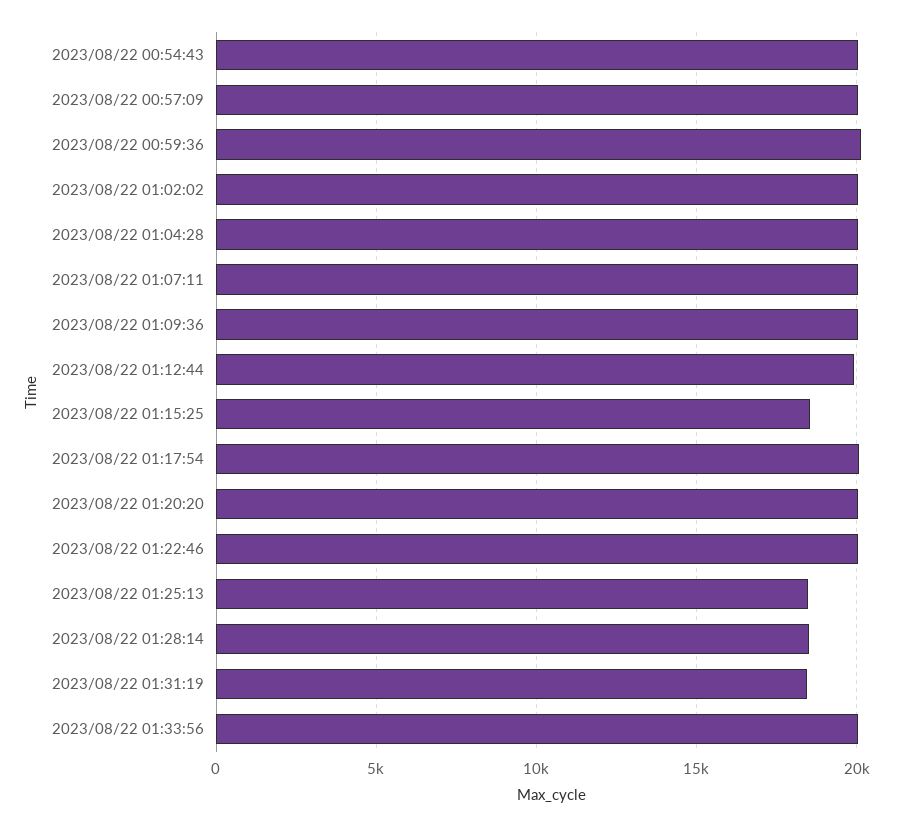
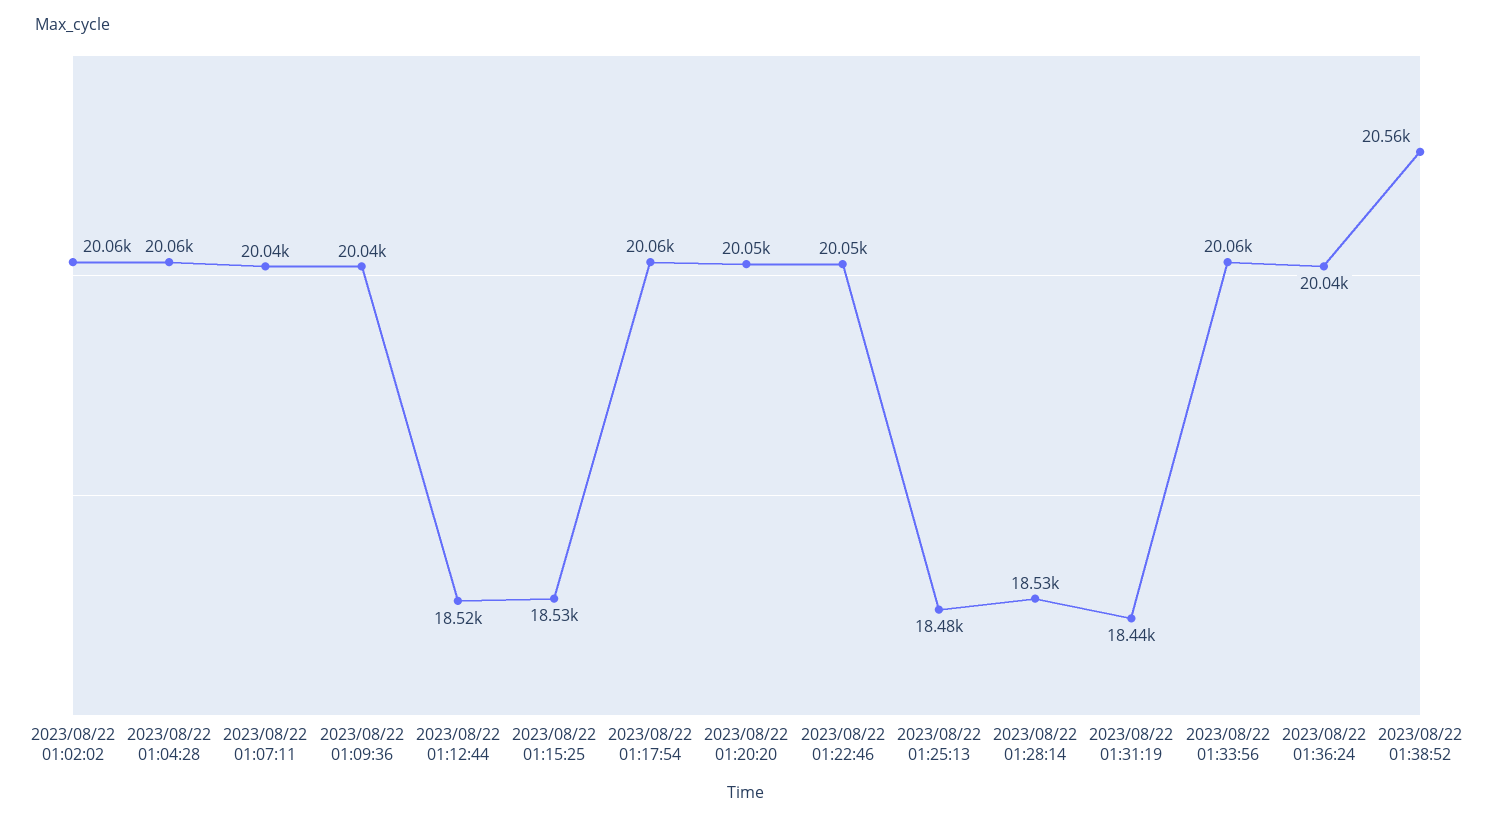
2023/08/22 00:54:43: 20000 -> none
2023/08/22 00:57:09: 20000 -> none
2023/08/22 00:59:36: 20000 -> none
2023/08/22 01:12:44: 20000 -> 18520
2023/08/22 01:36:24: none -> 20040
2023/08/22 01:38:52: none -> 20560

